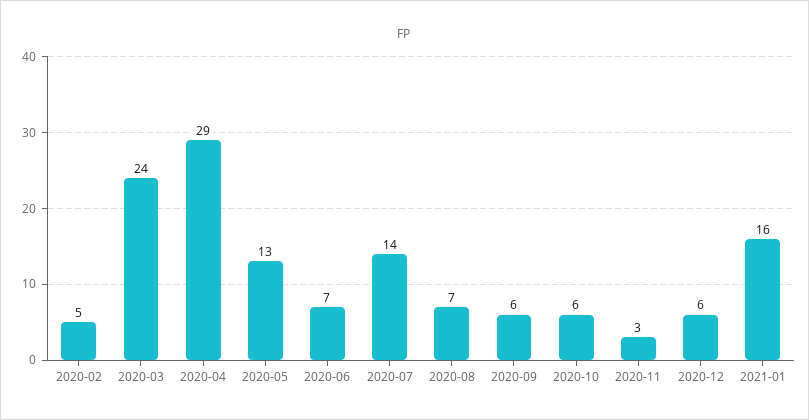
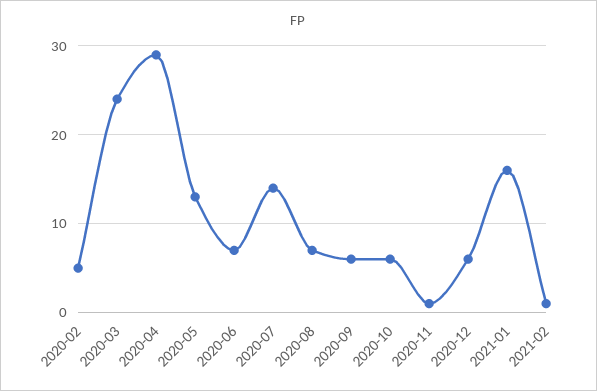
2020-11: 3 -> 1
2021-02: none -> 1

